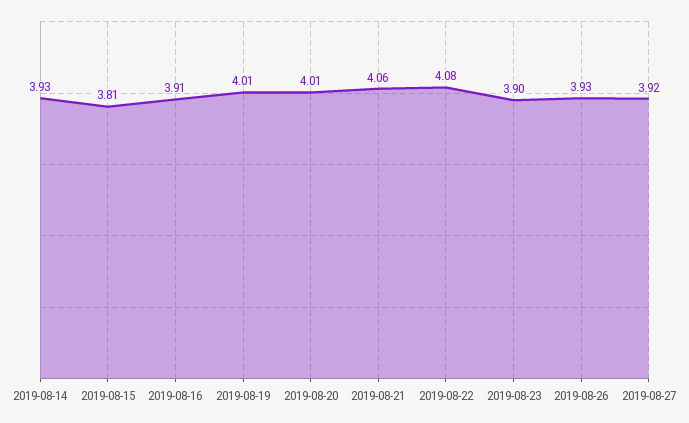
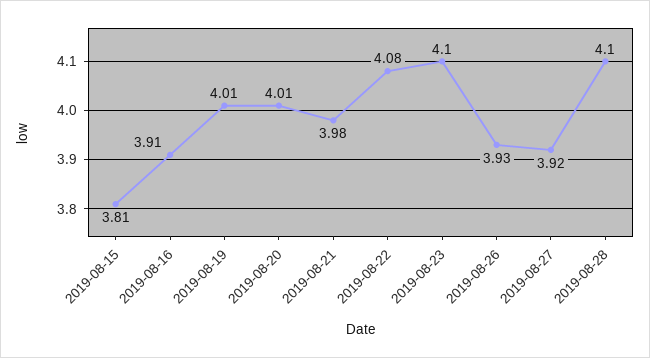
2019-08-14: 3.93 -> none
2019-08-21: 4.06 -> 3.98
2019-08-23: 3.9 -> 4.1
2019-08-28: none -> 4.1

